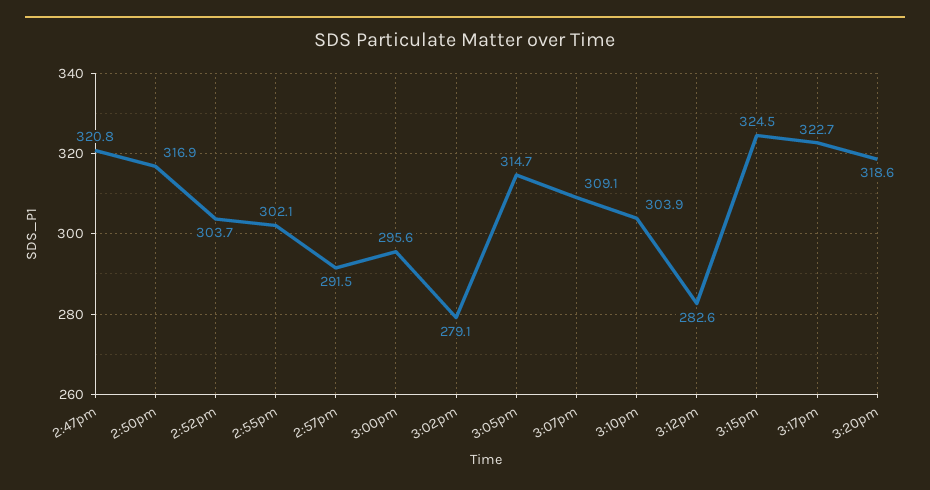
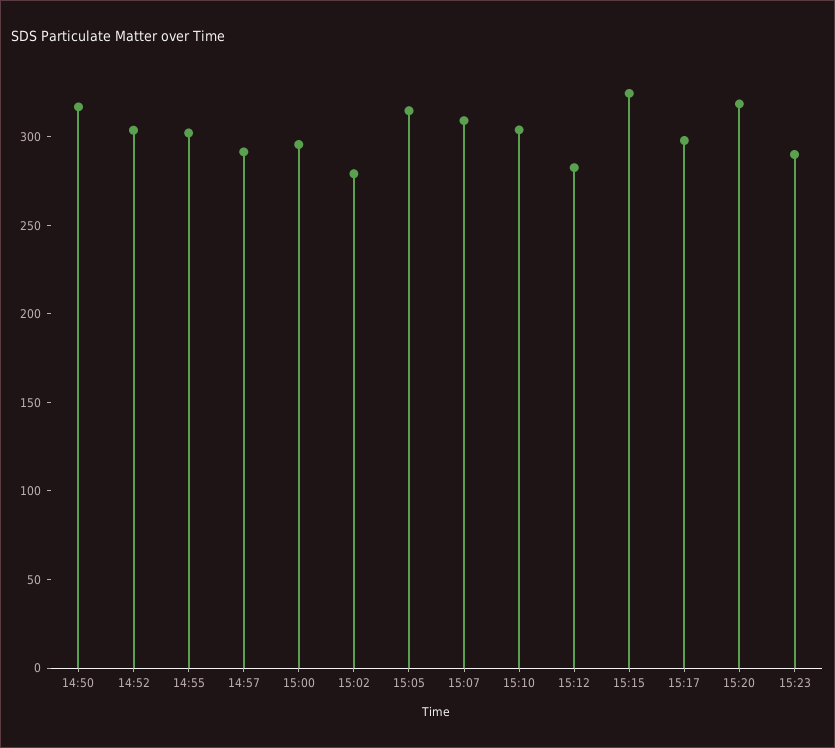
2:47pm: 320.8 -> none
3:17pm: 322.7 -> 300
15:23: none -> 290

